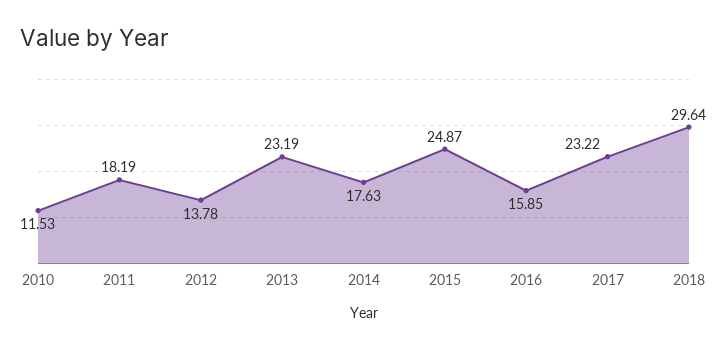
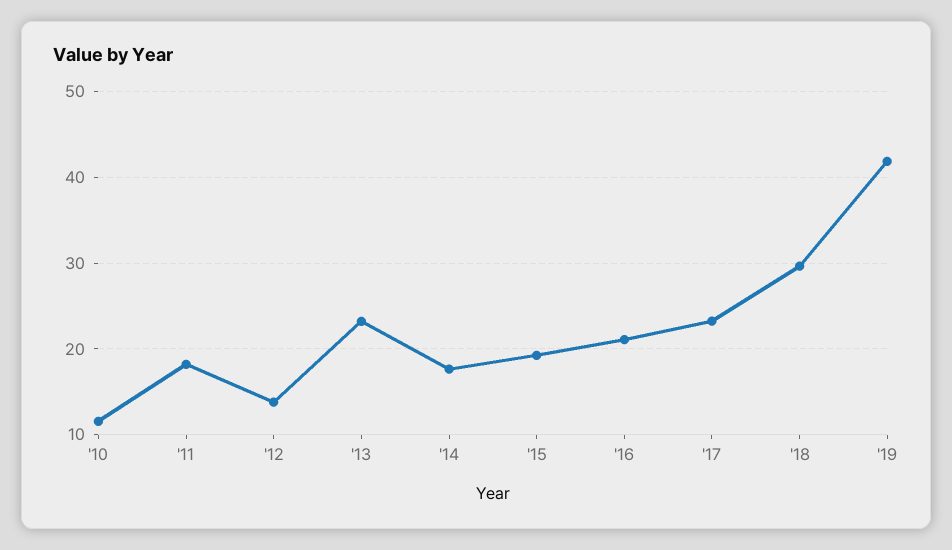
2015: 24.87 -> 19
2016: 15.85 -> 21
'19: none -> 42

